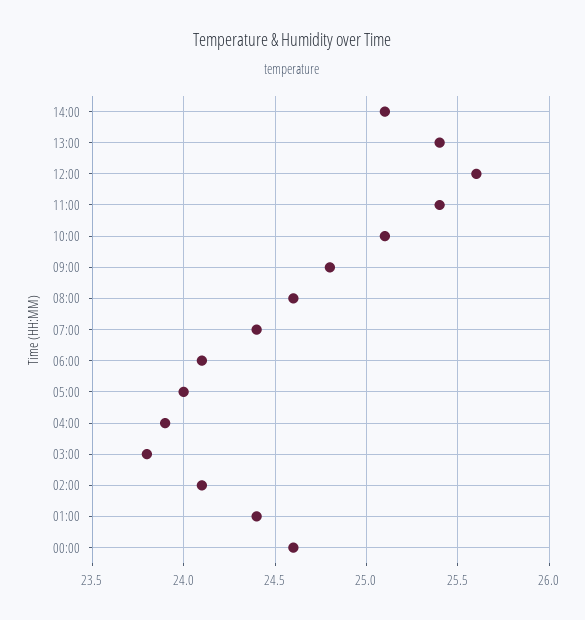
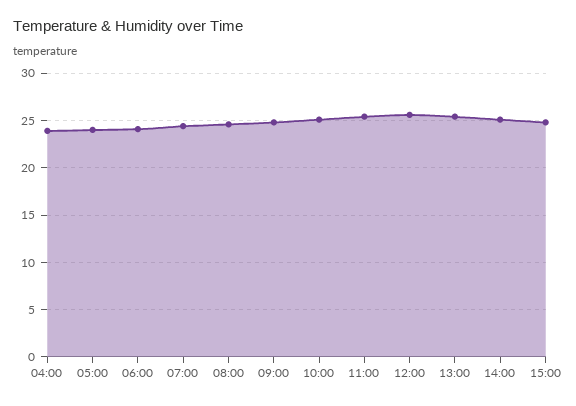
03:00: 23.8 -> none
02:00: 24.1 -> none
01:00: 24.4 -> none
00:00: 24.6 -> none
15:00: none -> 25

